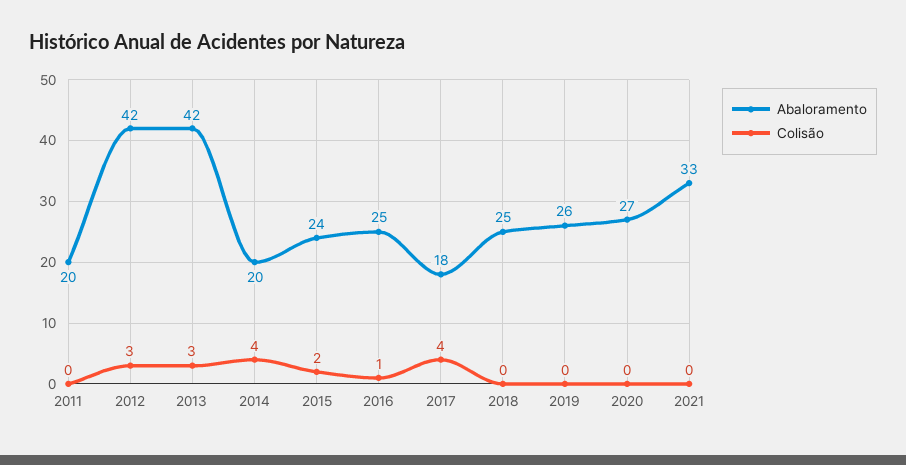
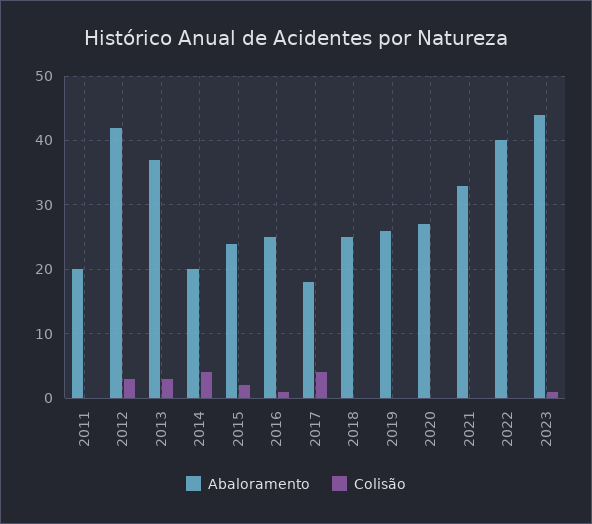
Abaloramento, 2013: 42 -> 37
Abaloramento, 2022: none -> 40
Colisão, 2022: none -> 0
Abaloramento, 2023: none -> 44
Colisão, 2023: none -> 1

